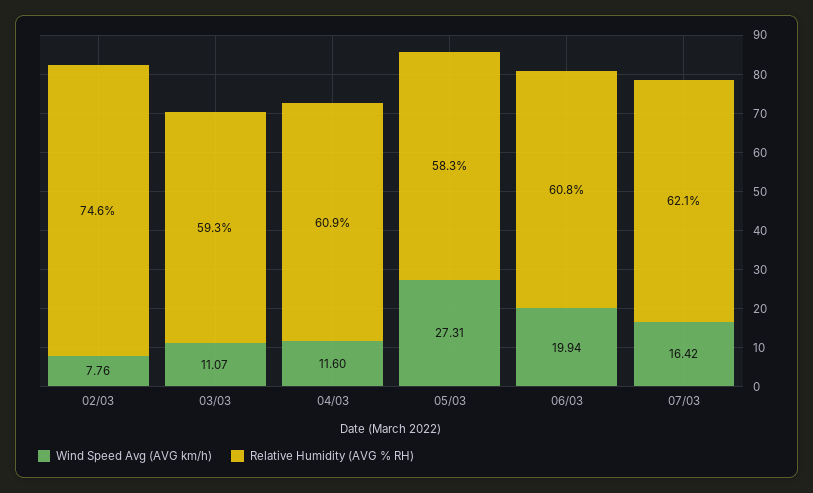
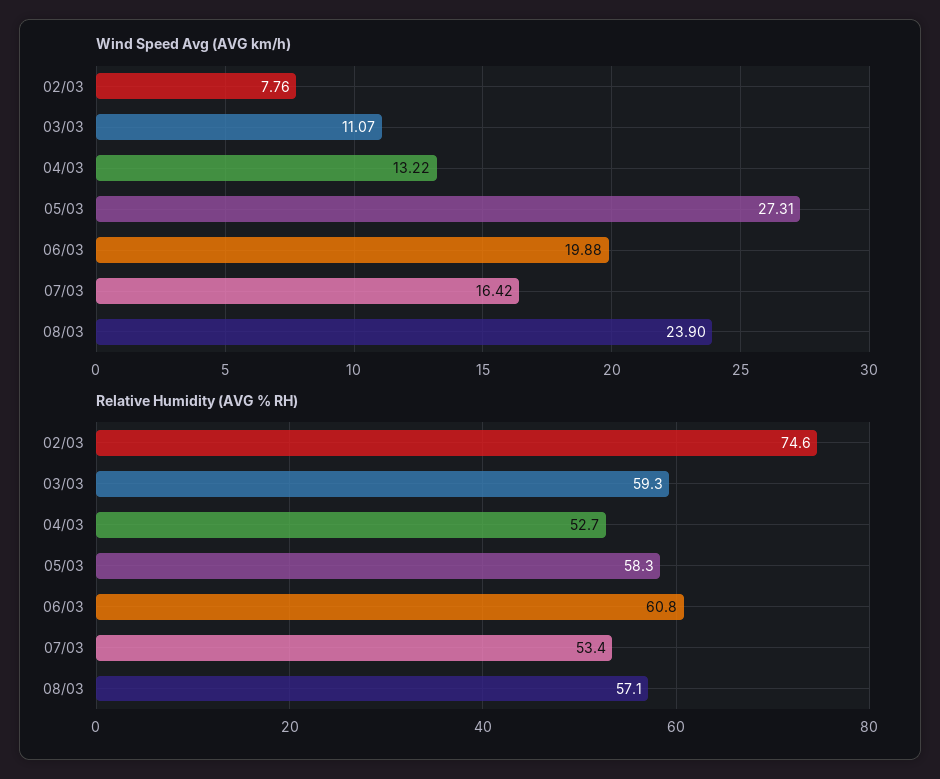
Wind Speed Avg (AVG km/h), 04/03: 11.6 -> 13.22
Relative Humidity (AVG % RH), 04/03: 60.9 -> 52.7
Wind Speed Avg (AVG km/h), 06/03: 19.94 -> 19.88
Relative Humidity (AVG % RH), 07/03: 62.1 -> 53.4
Wind Speed Avg (AVG km/h), 08/03: none -> 23.9
Relative Humidity (AVG % RH), 08/03: none -> 57.1

